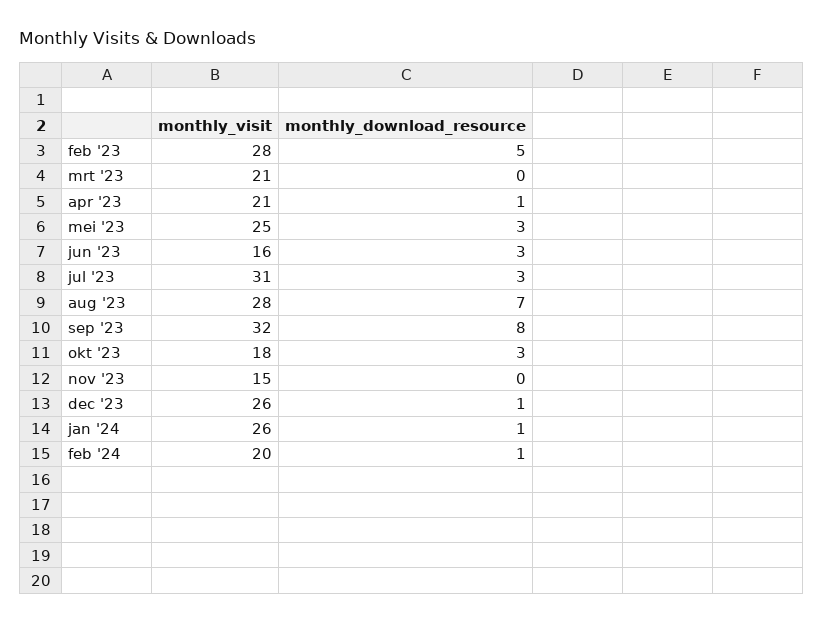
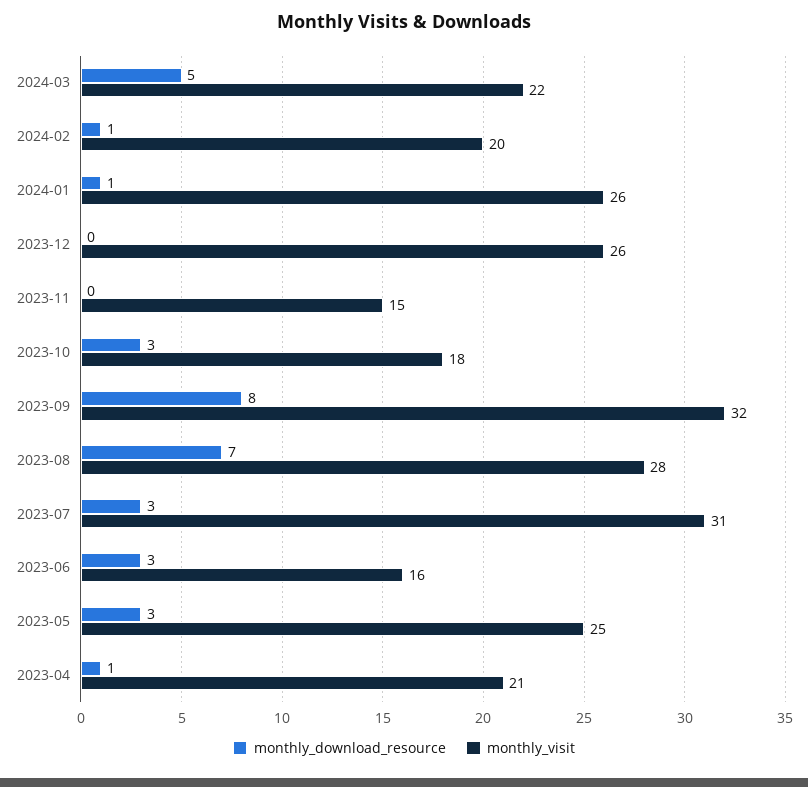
monthly_visit, feb '23: 28 -> none
monthly_download_resource, feb '23: 5 -> none
monthly_visit, mrt '23: 21 -> none
monthly_download_resource, mrt '23: 0 -> none
monthly_download_resource, dec '23: 1 -> 0
monthly_download_resource, 2024-03: none -> 5
monthly_visit, 2024-03: none -> 22

